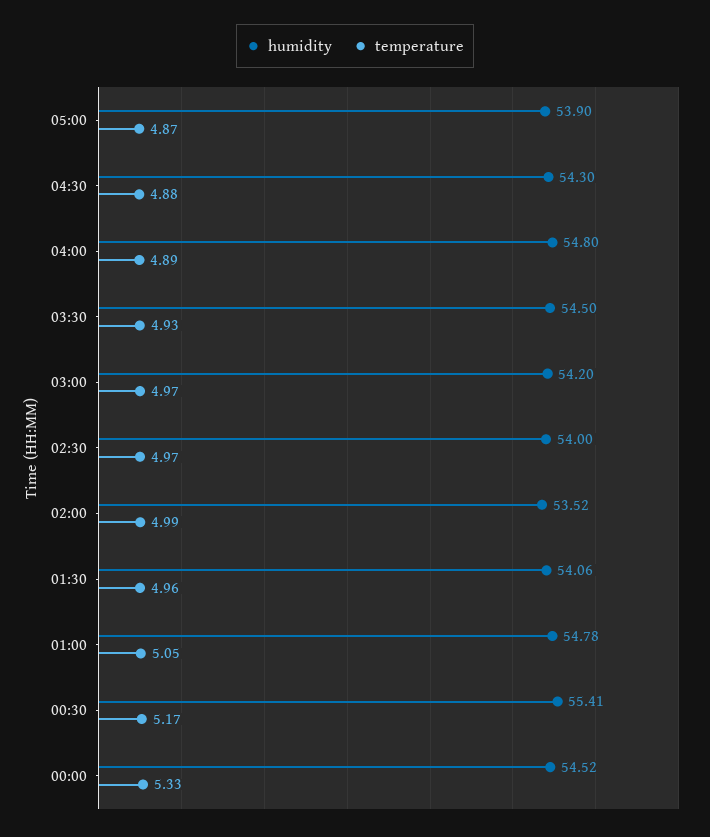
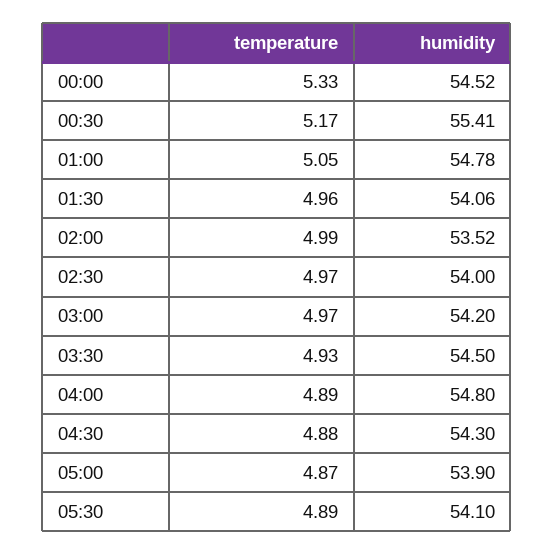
temperature, 05:30: none -> 4.89
humidity, 05:30: none -> 54.1

